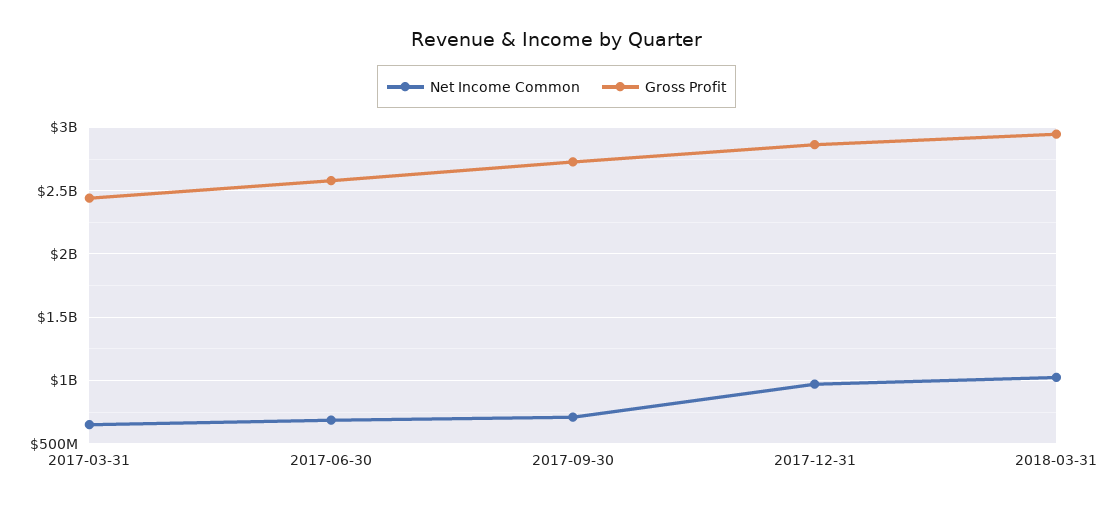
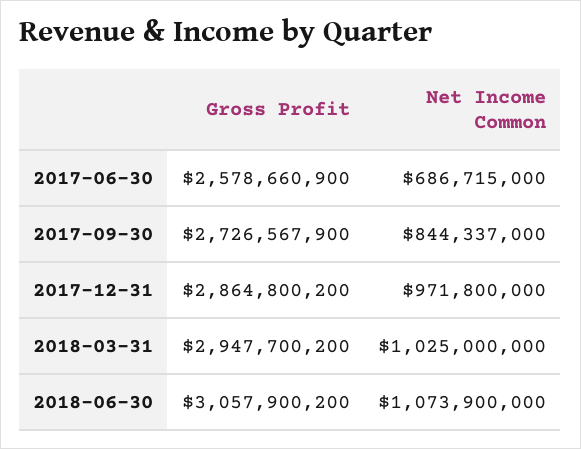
Net Income Common, 2017-03-31: 650000000 -> none
Gross Profit, 2017-03-31: 2450000000 -> none
Net Income Common, 2017-09-30: 700000000 -> 844337000
Gross Profit, 2018-06-30: none -> 3057900200
Net Income Common, 2018-06-30: none -> 1073900000

